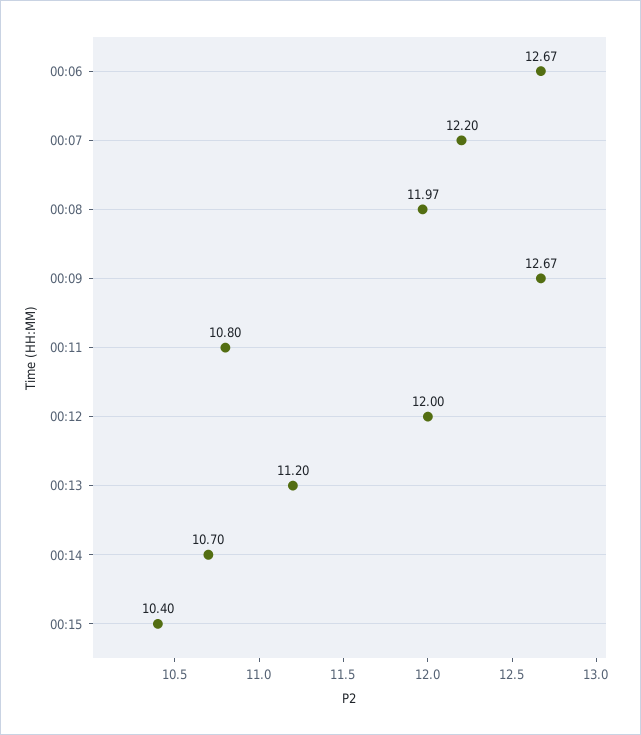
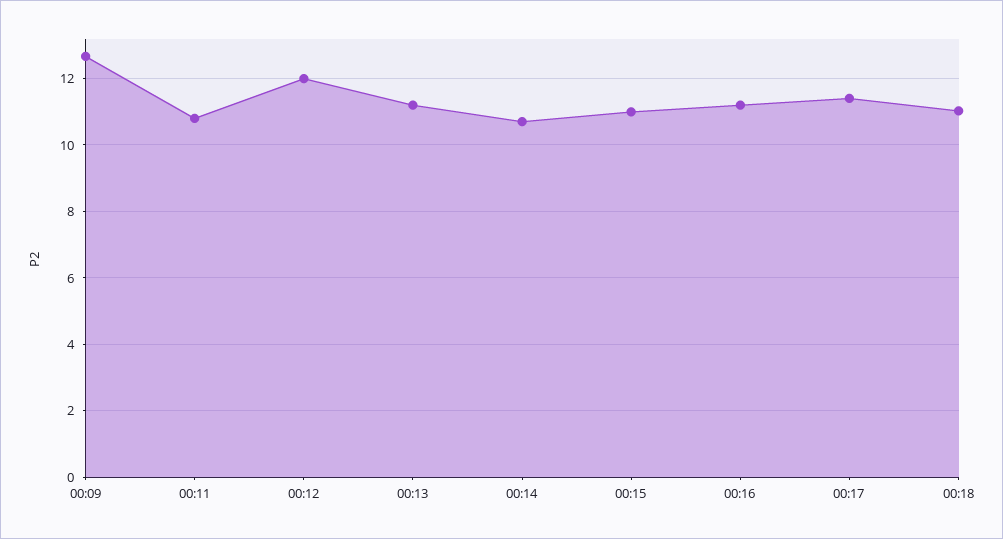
00:06: 12.67 -> none
00:07: 12.2 -> none
00:08: 11.97 -> none
00:15: 10.4 -> 11
00:16: none -> 11.2
00:17: none -> 11.4
00:18: none -> 11

